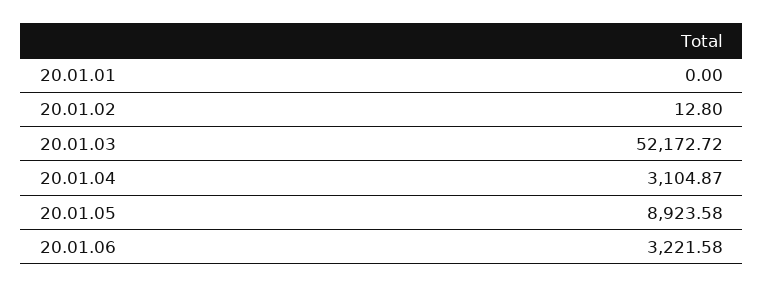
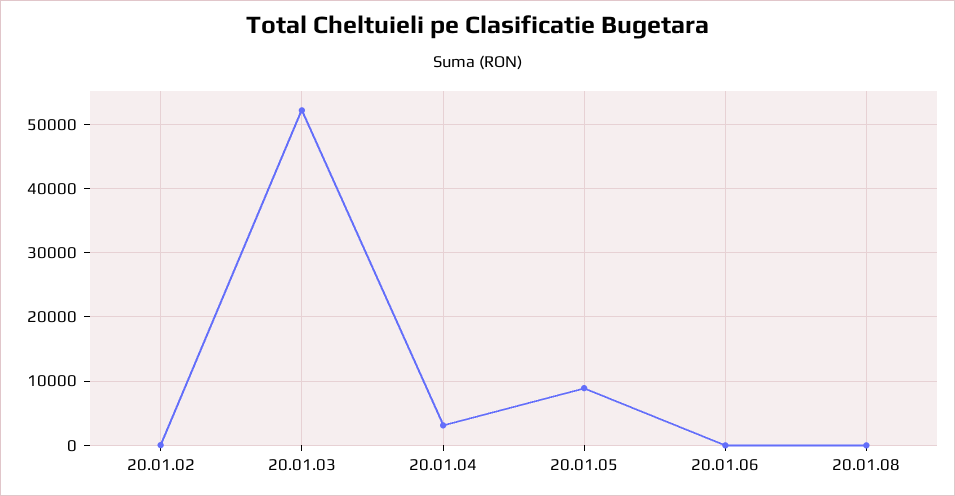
20.01.01: 0 -> none
20.01.06: 3221.58 -> 0
20.01.08: none -> 0

